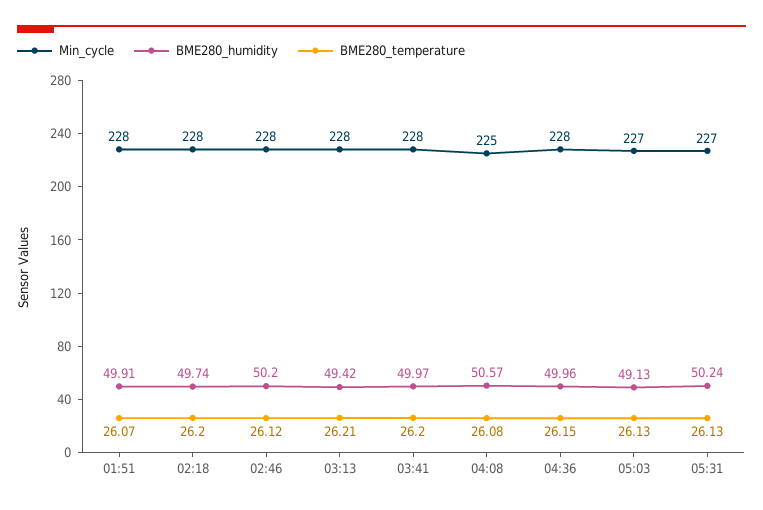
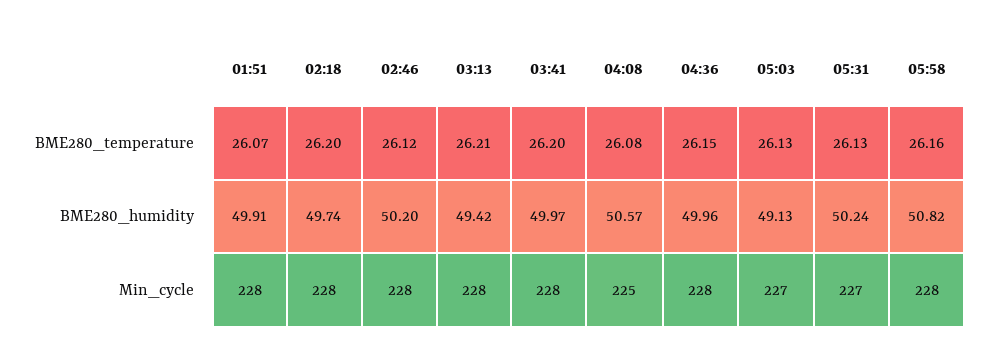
BME280_temperature, 05:58: none -> 26.16
BME280_humidity, 05:58: none -> 50.82
Min_cycle, 05:58: none -> 228

